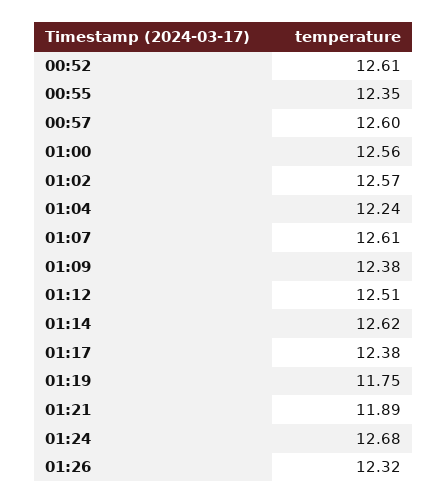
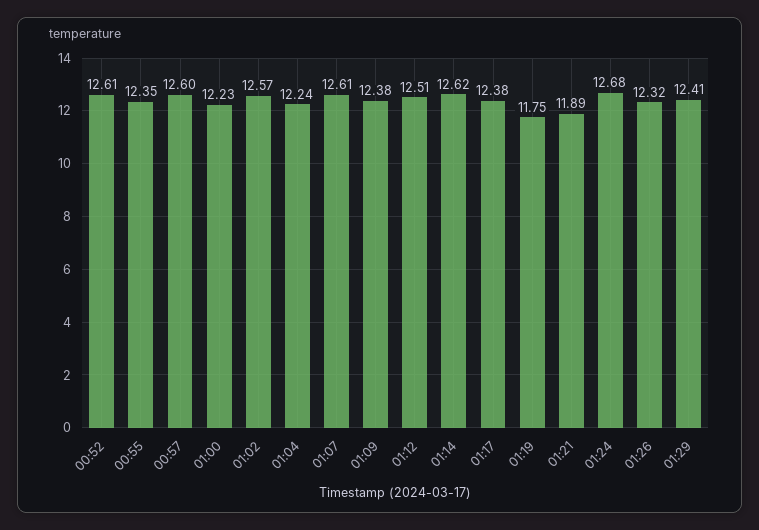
01:00: 12.56 -> 12.23
01:29: none -> 12.41

